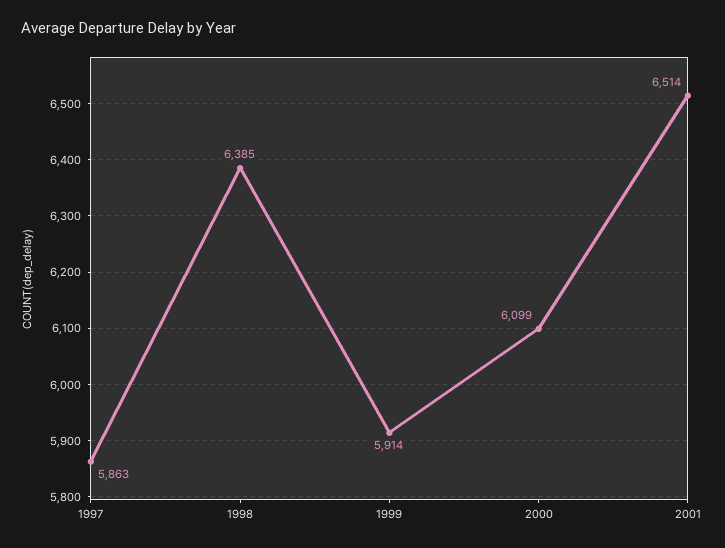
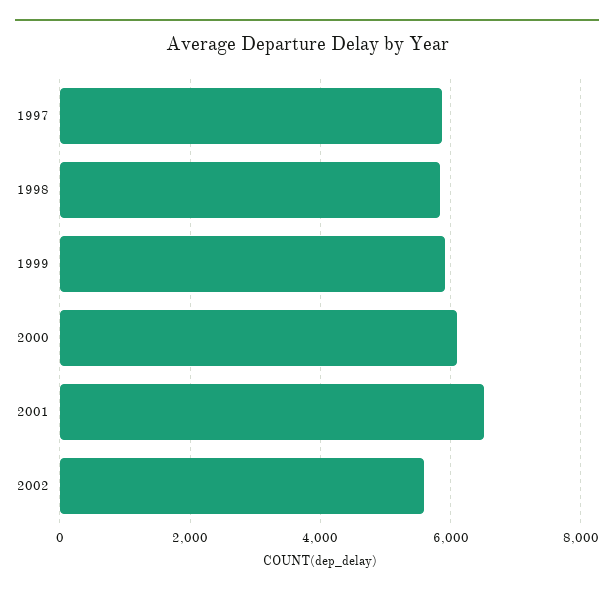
1998: 6385 -> 5800
2002: none -> 5600

